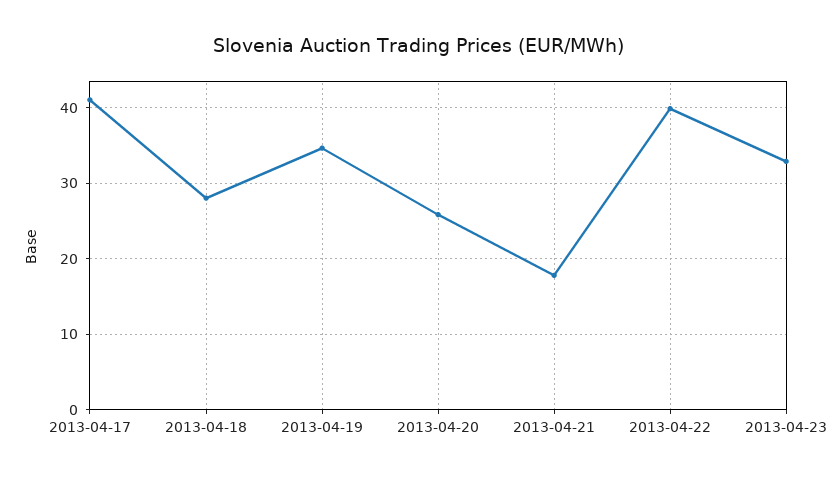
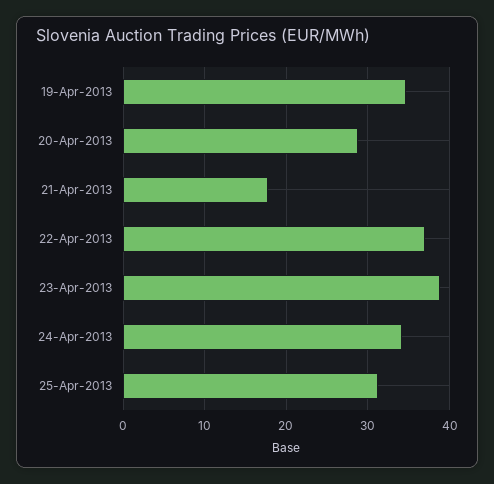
2013-04-17: 41 -> none
2013-04-18: 28 -> none
2013-04-20: 26 -> 29
2013-04-22: 40 -> 37
2013-04-23: 33 -> 39
24-Apr-2013: none -> 34
25-Apr-2013: none -> 31

